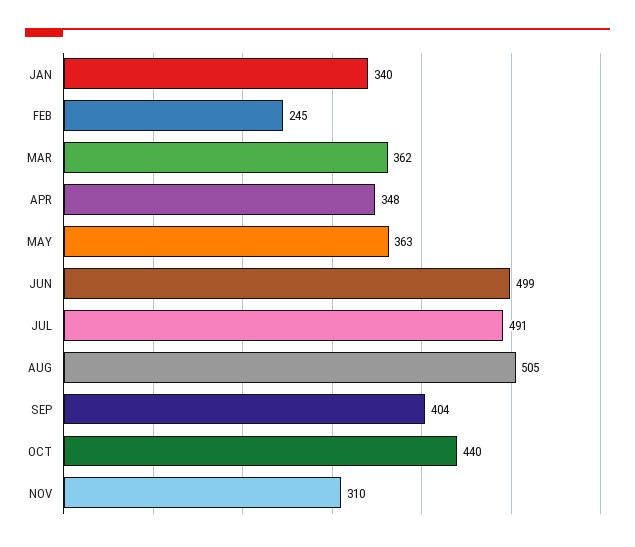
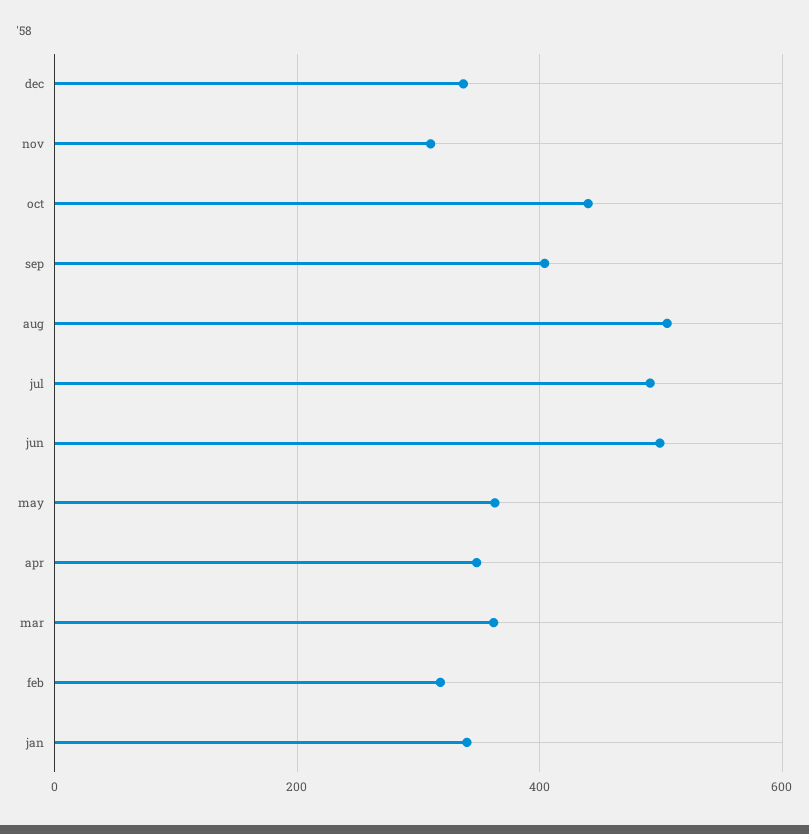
FEB: 245 -> 320
dec: none -> 340

